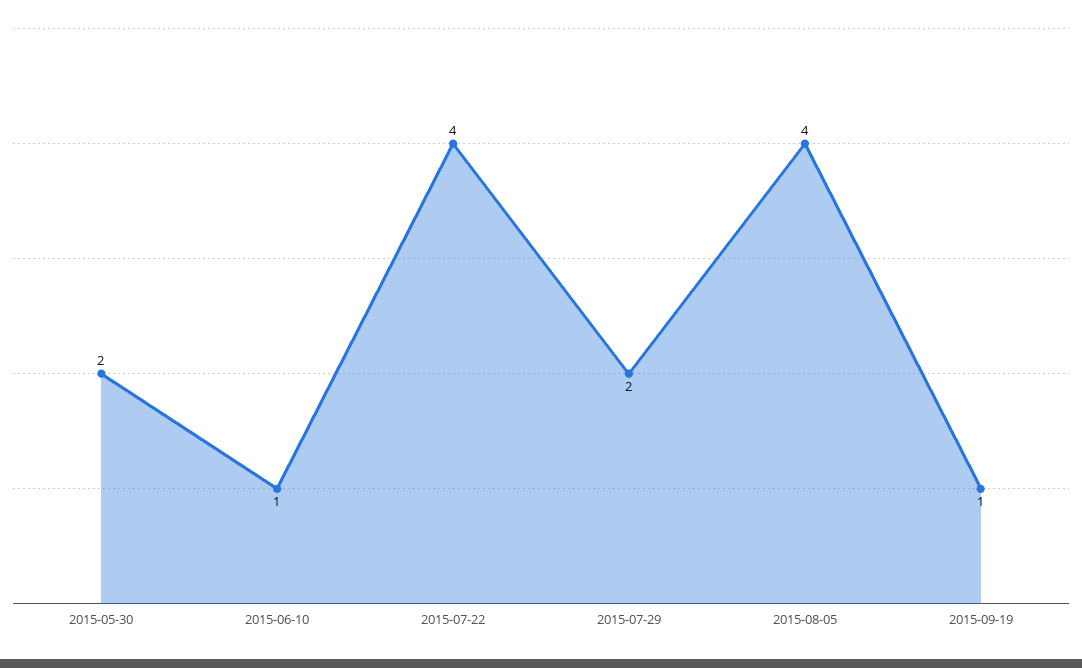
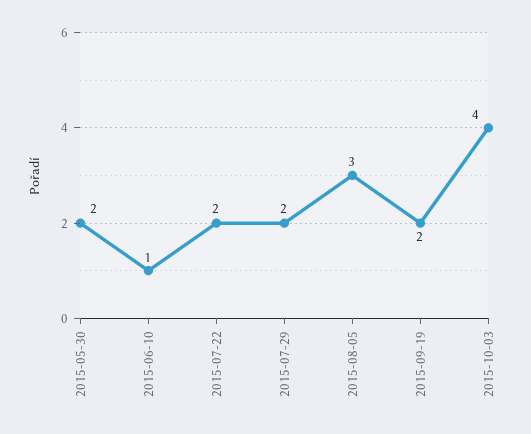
2015-07-22: 4 -> 2
2015-08-05: 4 -> 3
2015-09-19: 1 -> 2
2015-10-03: none -> 4

